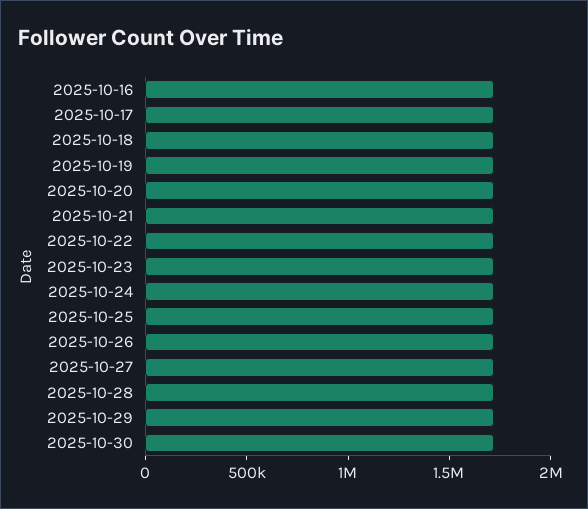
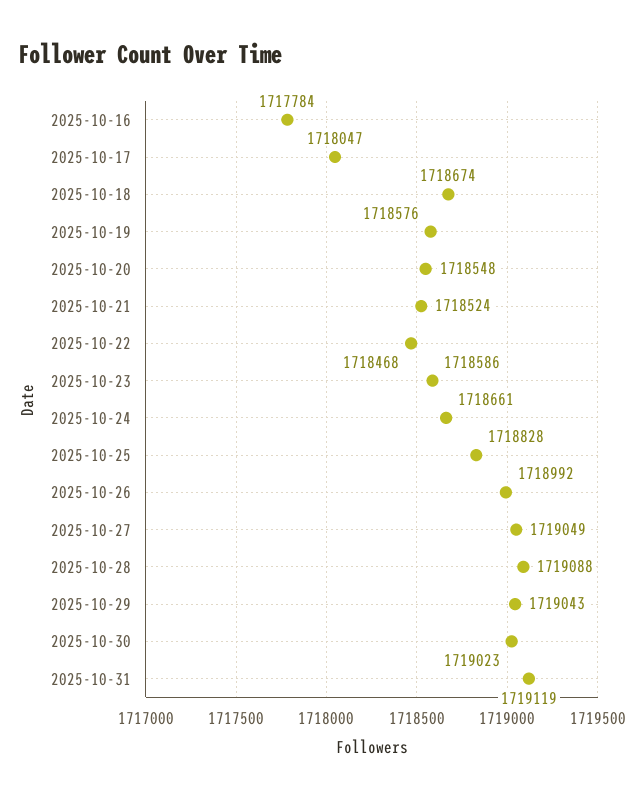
2025-10-31: none -> 1719119

